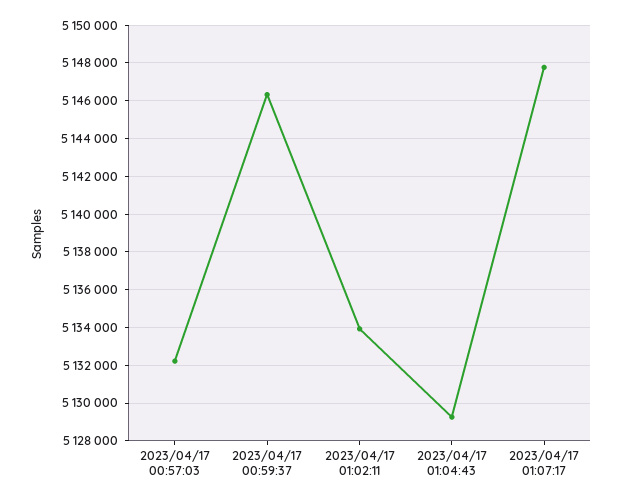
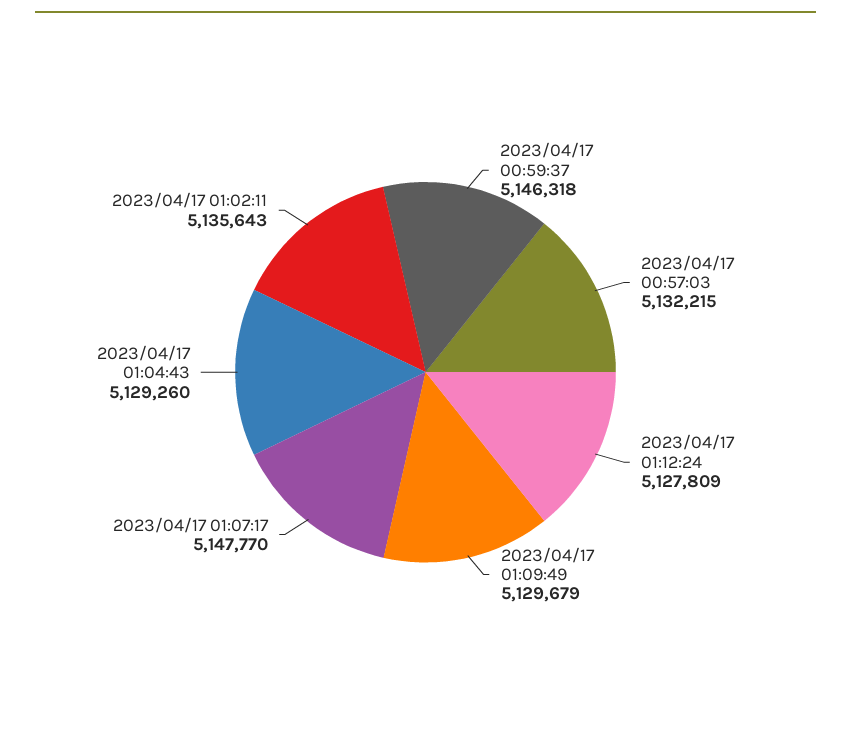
2023/04/17 01:02:11: 5134000 -> 5135643
2023/04/17 01:12:24: none -> 5127809
2023/04/17 01:09:49: none -> 5129679

